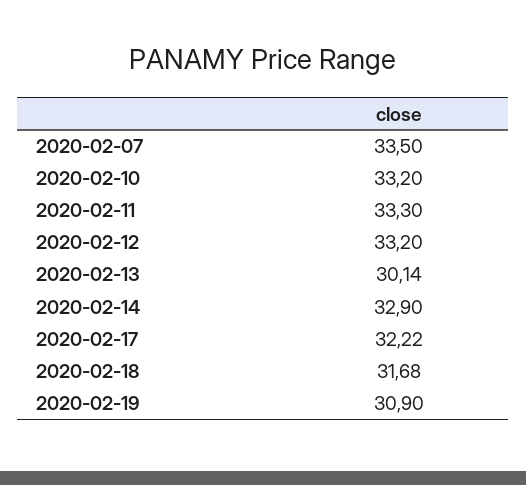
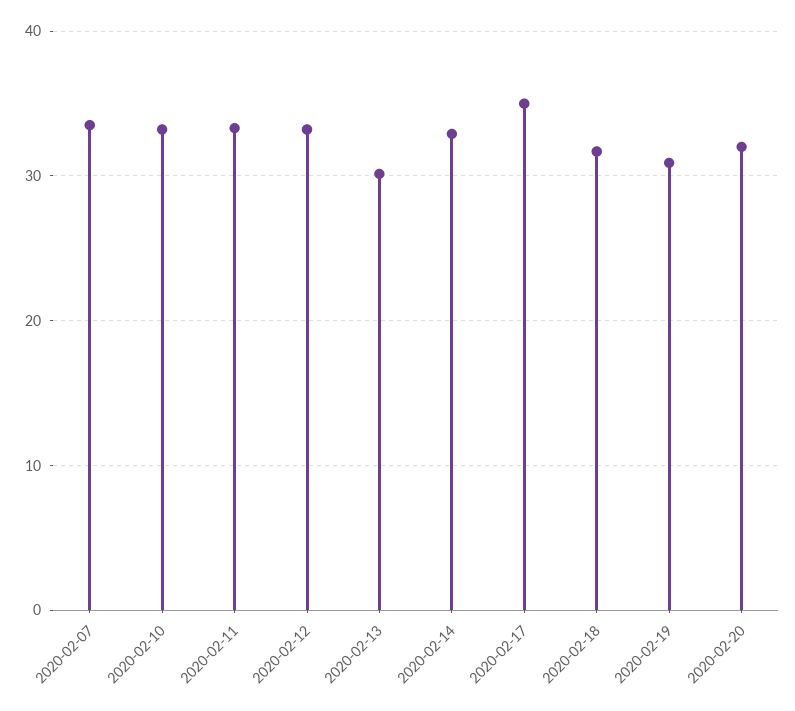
2020-02-17: 32.22 -> 35
2020-02-20: none -> 32

